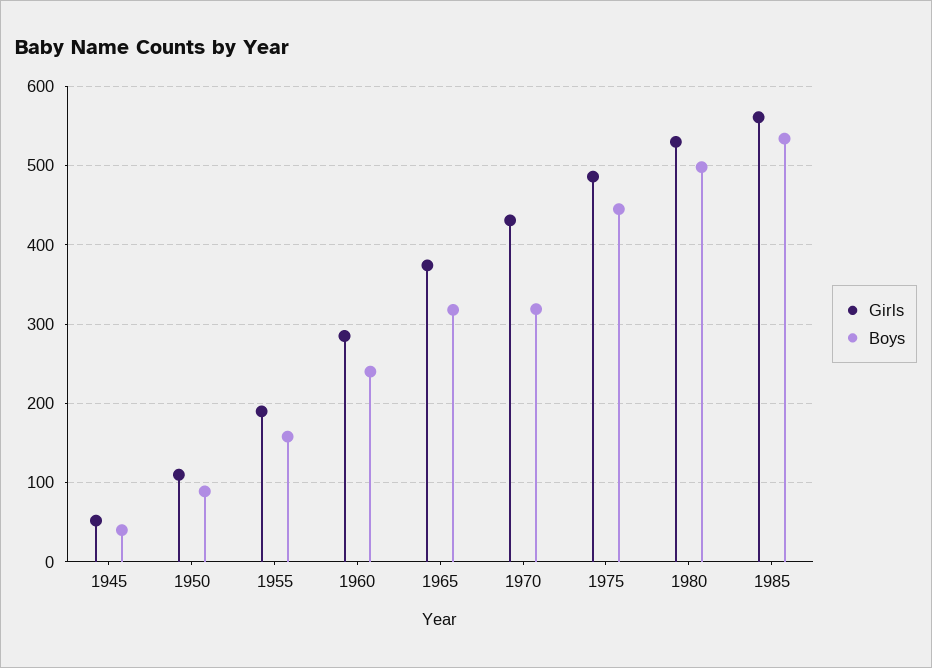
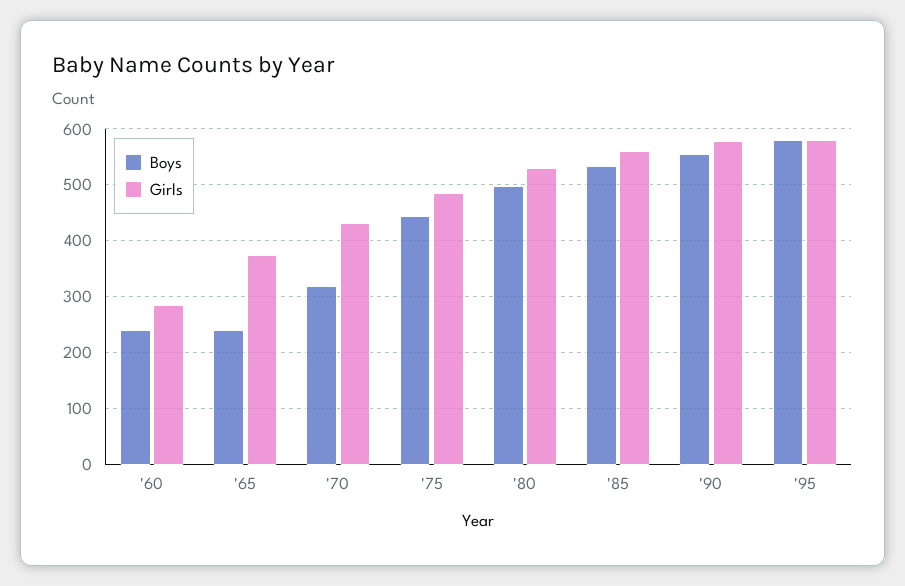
Girls, 1945: 50 -> none
Boys, 1945: 40 -> none
Girls, 1950: 110 -> none
Boys, 1950: 90 -> none
Girls, 1955: 190 -> none
Boys, 1955: 160 -> none
Boys, 1965: 320 -> 240
Boys, '90: none -> 560
Girls, '90: none -> 580
Boys, '95: none -> 580
Girls, '95: none -> 580

